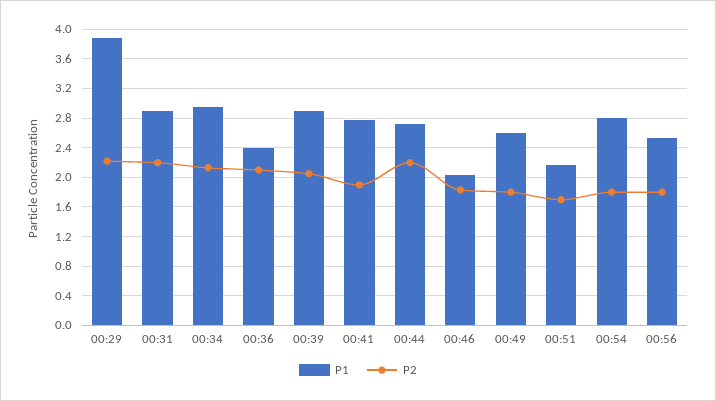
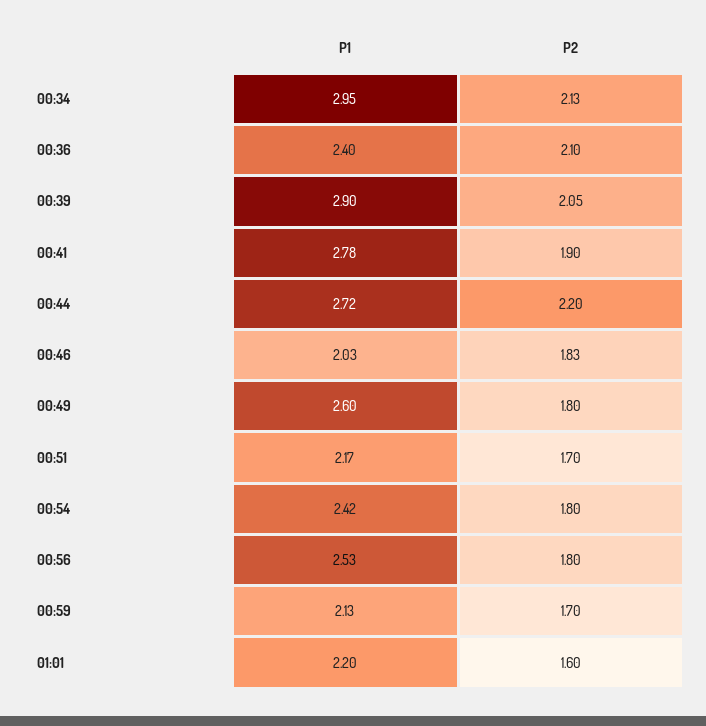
P1, 00:29: 3.9 -> none
P2, 00:29: 2.2 -> none
P1, 00:31: 2.9 -> none
P2, 00:31: 2.2 -> none
P1, 00:54: 2.8 -> 2.42
P1, 00:59: none -> 2.13
P2, 00:59: none -> 1.7
P1, 01:01: none -> 2.2
P2, 01:01: none -> 1.6

